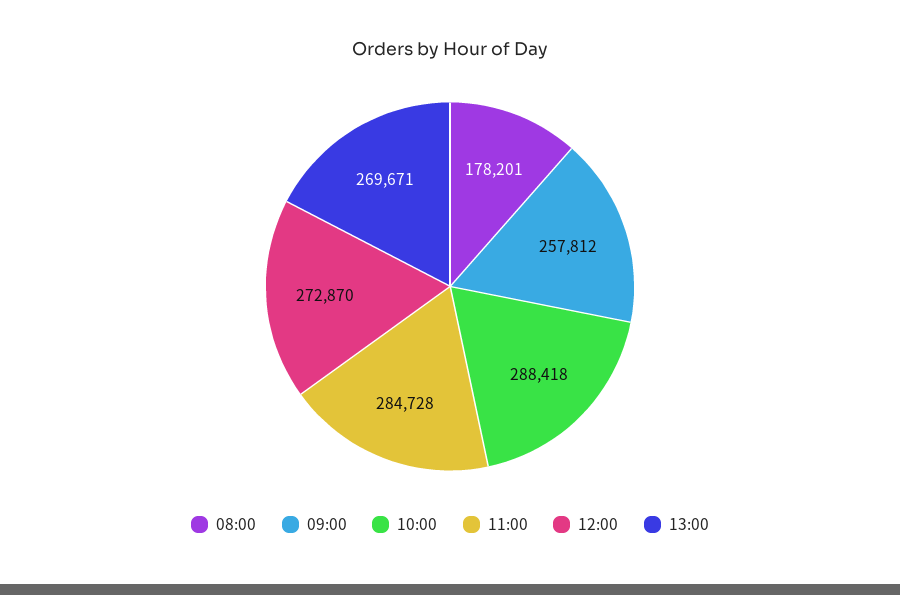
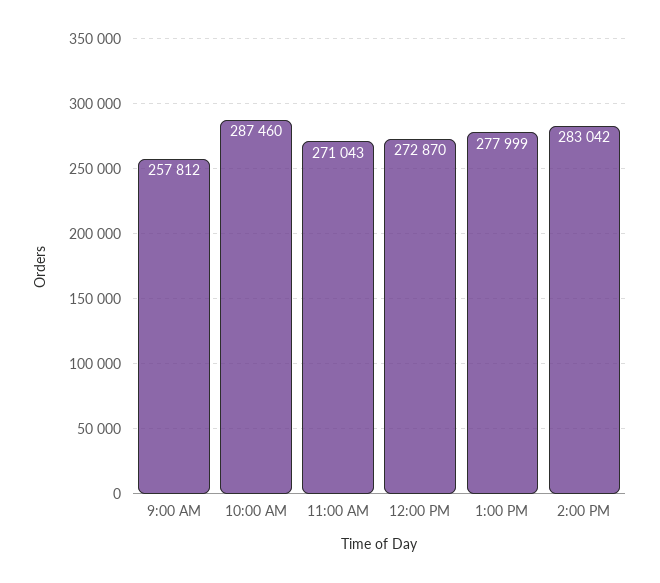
08:00: 178201 -> none
10:00: 288418 -> 287460
11:00: 284728 -> 271043
13:00: 269671 -> 277999
2:00 PM: none -> 283042

